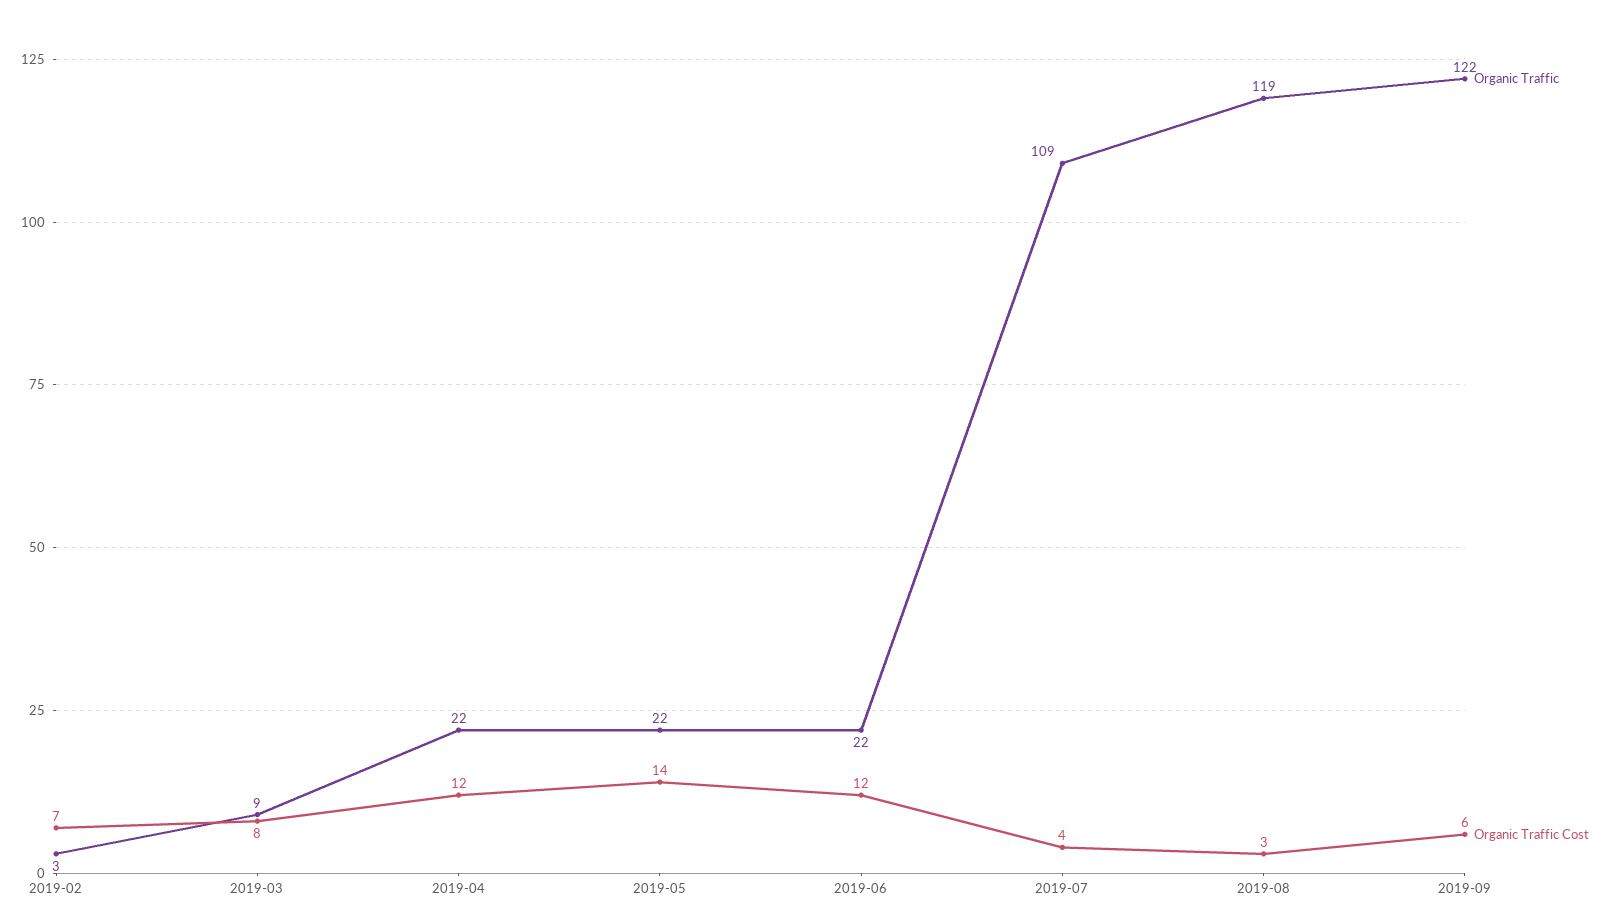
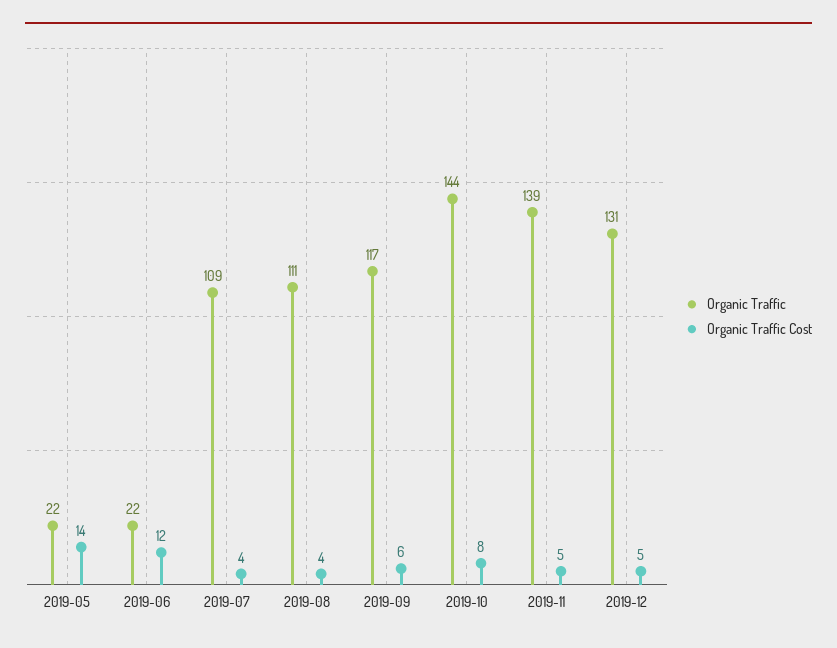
Organic Traffic, 2019-02: 3 -> none
Organic Traffic Cost, 2019-02: 7 -> none
Organic Traffic, 2019-03: 9 -> none
Organic Traffic Cost, 2019-03: 8 -> none
Organic Traffic, 2019-04: 22 -> none
Organic Traffic Cost, 2019-04: 12 -> none
Organic Traffic, 2019-08: 119 -> 111
Organic Traffic Cost, 2019-08: 3 -> 4
Organic Traffic, 2019-09: 122 -> 117
Organic Traffic, 2019-10: none -> 144
Organic Traffic Cost, 2019-10: none -> 8
Organic Traffic, 2019-11: none -> 139
Organic Traffic Cost, 2019-11: none -> 5
Organic Traffic, 2019-12: none -> 131
Organic Traffic Cost, 2019-12: none -> 5

